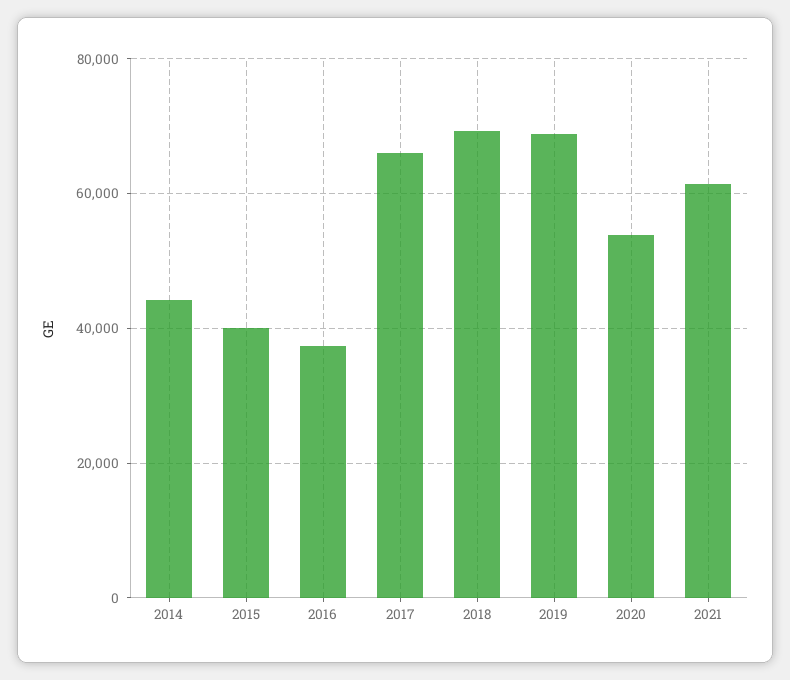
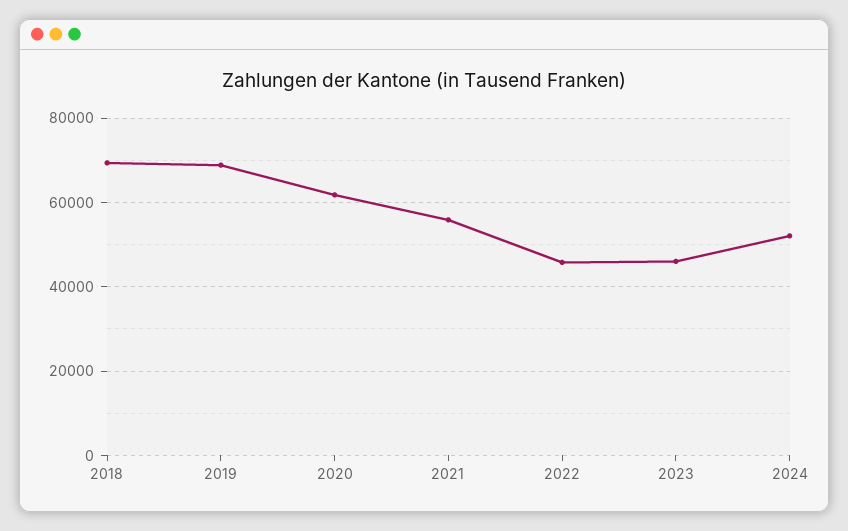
2014: 44000 -> none
2015: 40000 -> none
2016: 38000 -> none
2017: 66000 -> none
2020: 54000 -> 62000
2021: 62000 -> 56000
2022: none -> 46000
2023: none -> 46000
2024: none -> 52000

